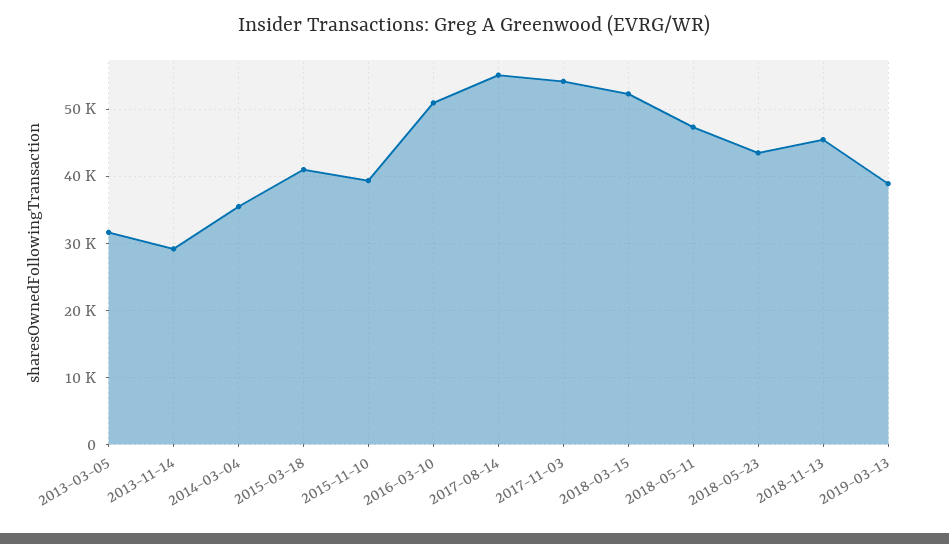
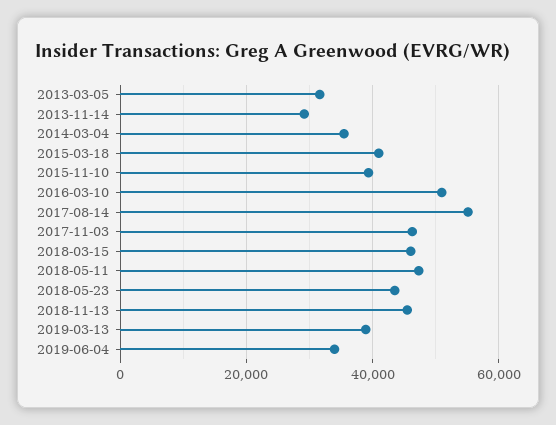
2017-11-03: 54000 -> 46000
2018-03-15: 52000 -> 46000
2019-06-04: none -> 34000

